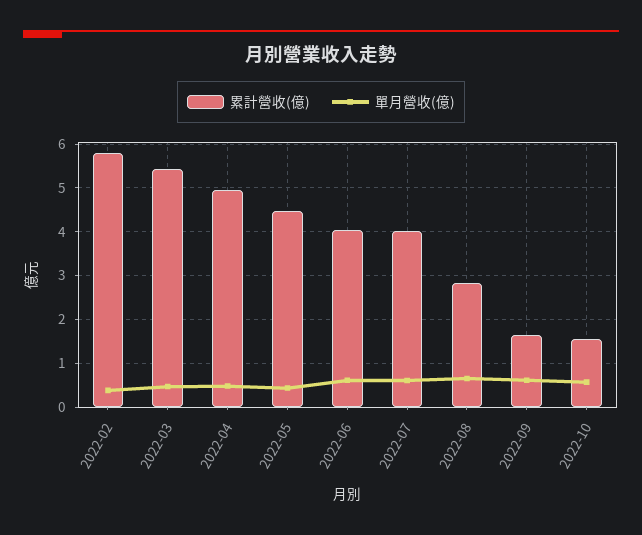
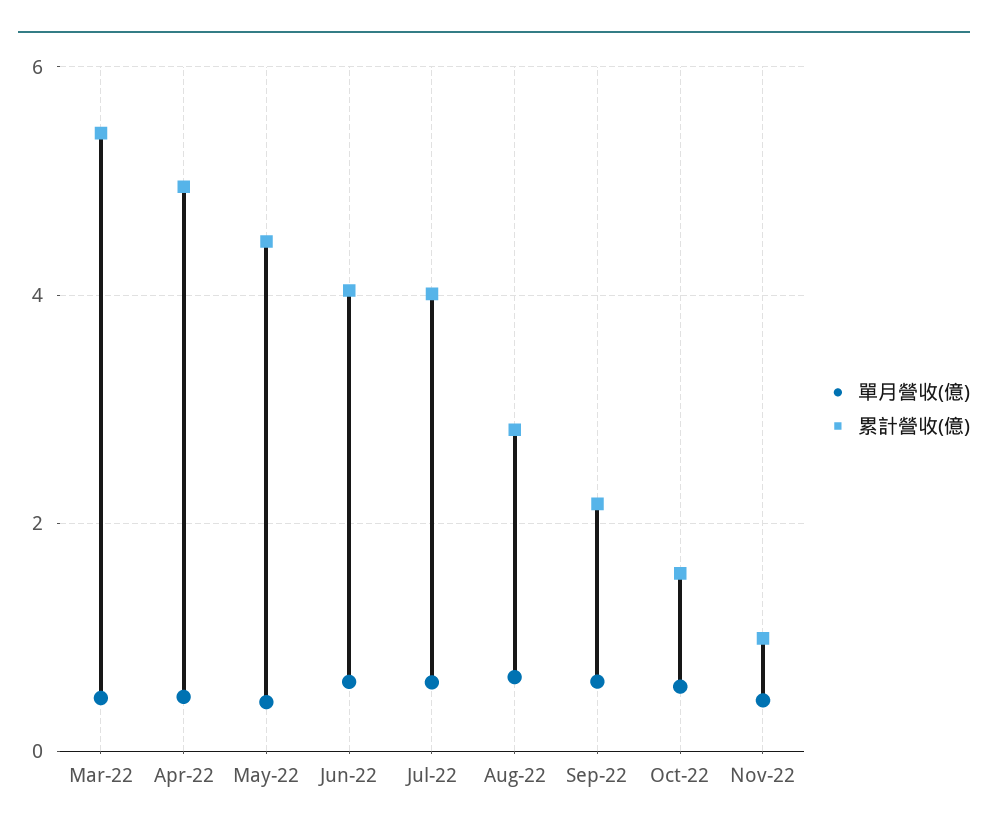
累計營收(億), 2022-02: 5.8 -> none
單月營收(億), 2022-02: 0.4 -> none
累計營收(億), 2022-09: 1.6 -> 2.2
單月營收(億), Nov-22: none -> 0.4
累計營收(億), Nov-22: none -> 1

